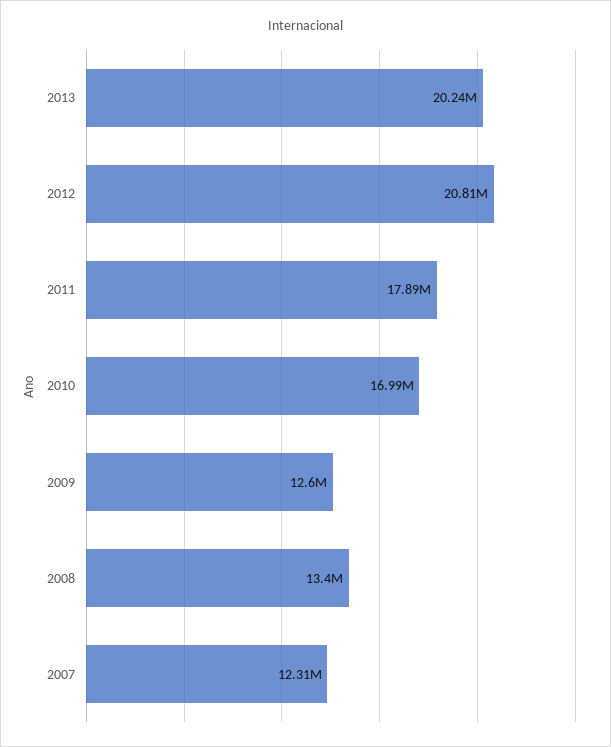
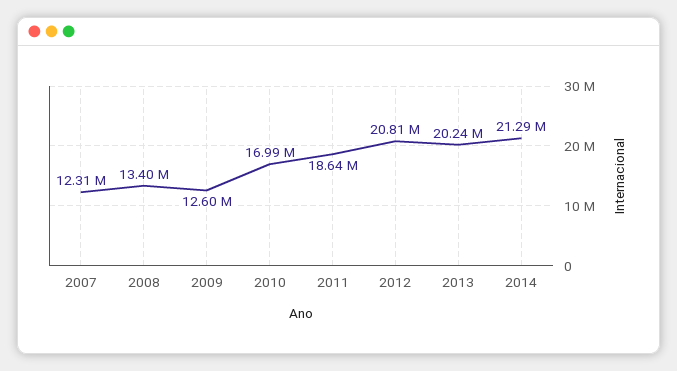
2011: 17890000 -> 18640000
2014: none -> 21290000

